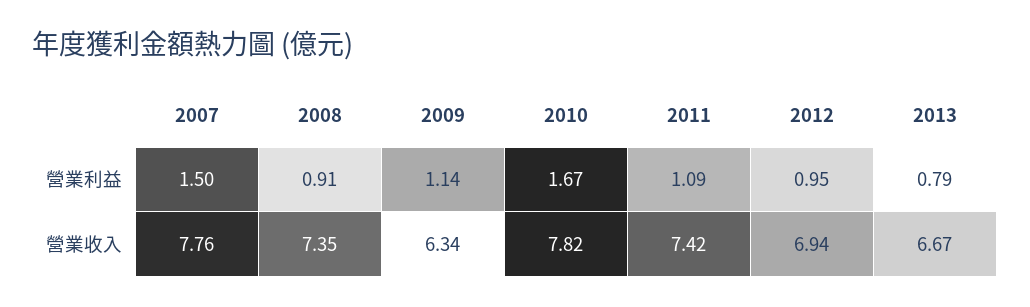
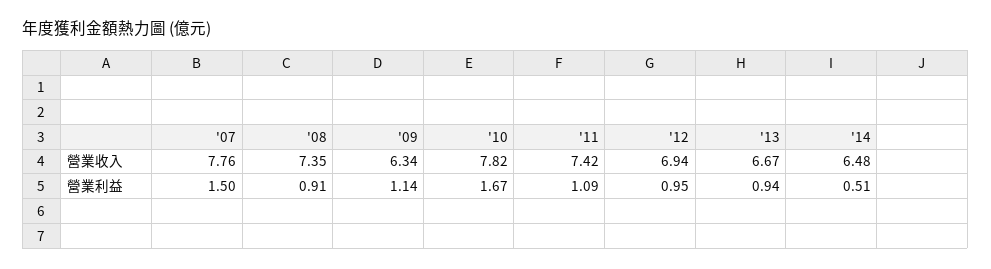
2013, 營業利益: 0.79 -> 0.94
'14, 營業收入: none -> 6.48
'14, 營業利益: none -> 0.51

